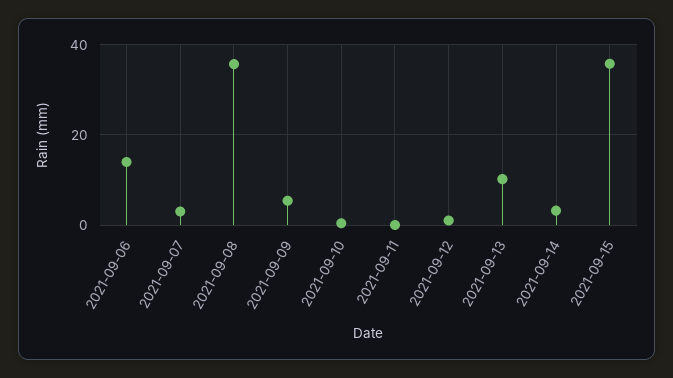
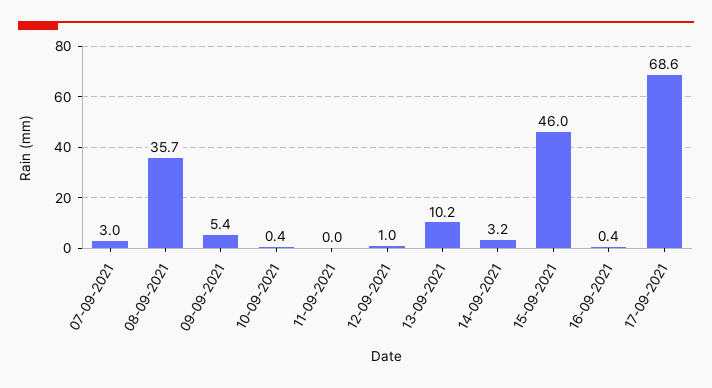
2021-09-06: 14 -> none
2021-09-15: 36 -> 46
16-09-2021: none -> 0.4
17-09-2021: none -> 68.6

